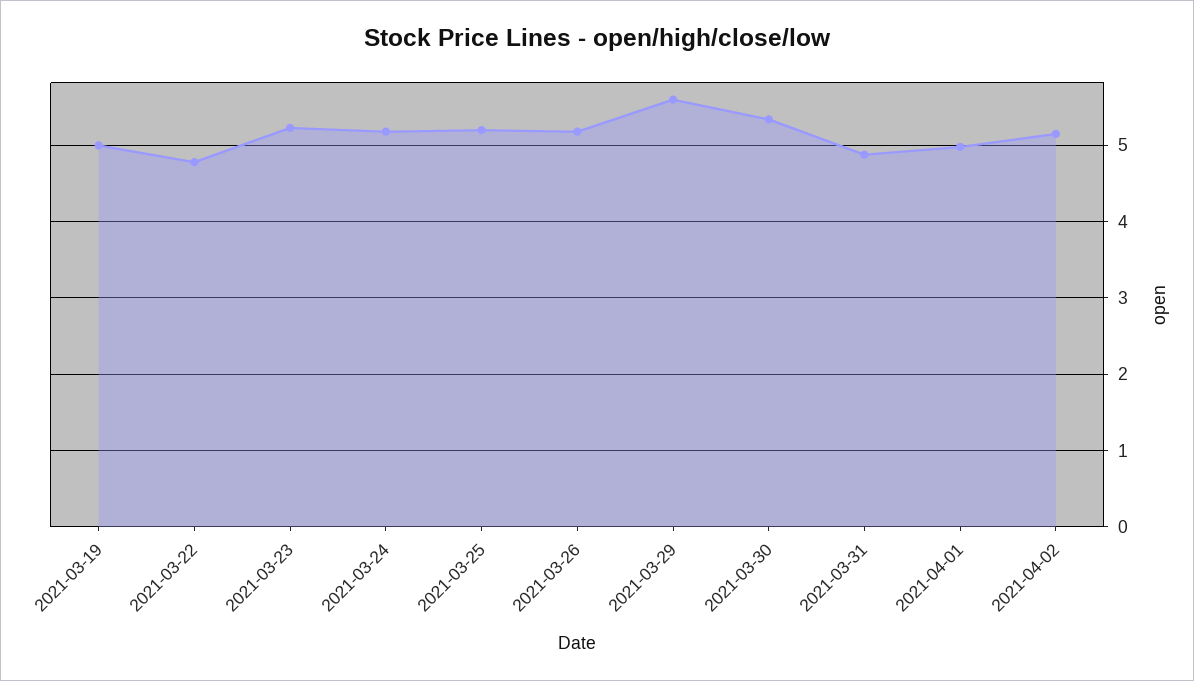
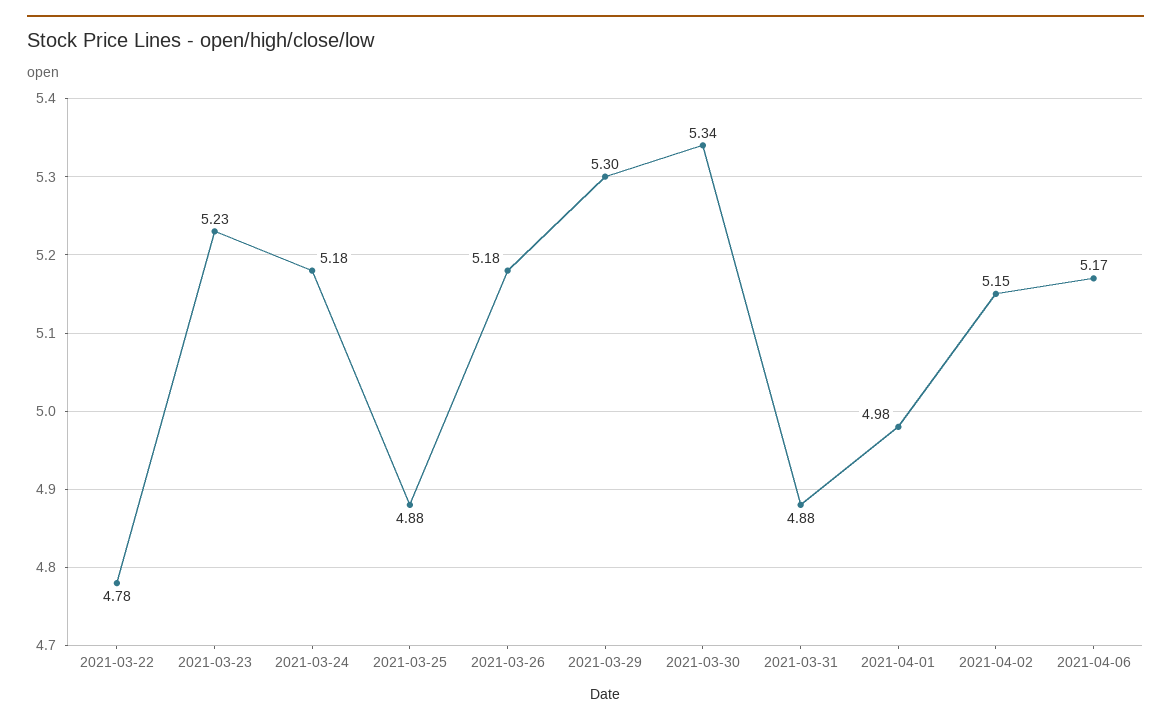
2021-03-19: 5 -> none
2021-03-25: 5.2 -> 4.88
2021-03-29: 5.6 -> 5.3
2021-04-06: none -> 5.17

